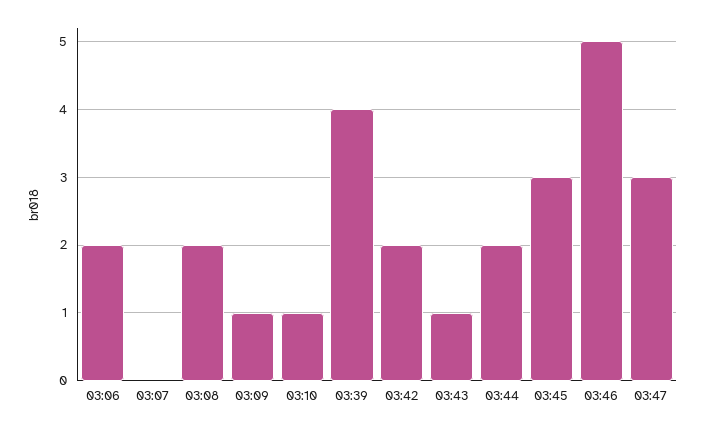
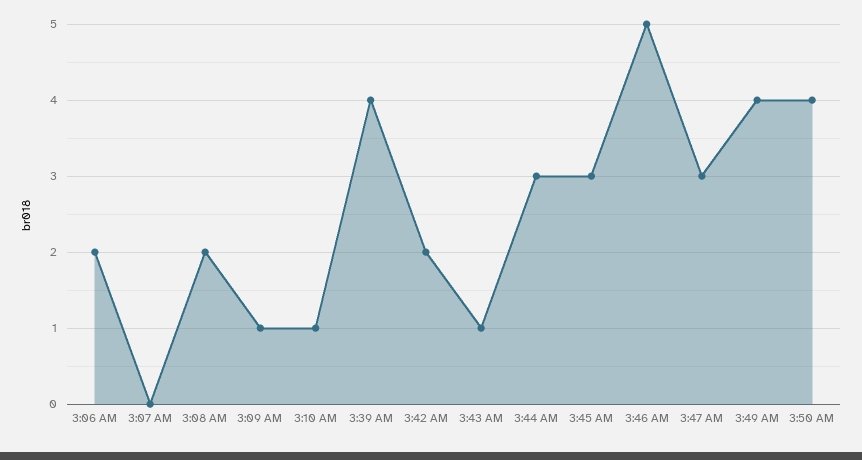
03:44: 2 -> 3
3:49 AM: none -> 4
3:50 AM: none -> 4

